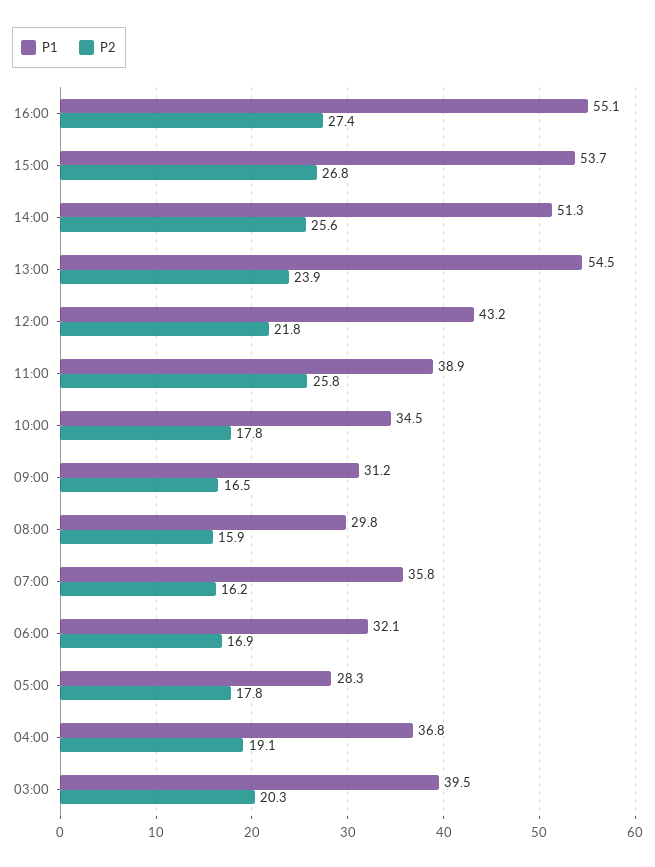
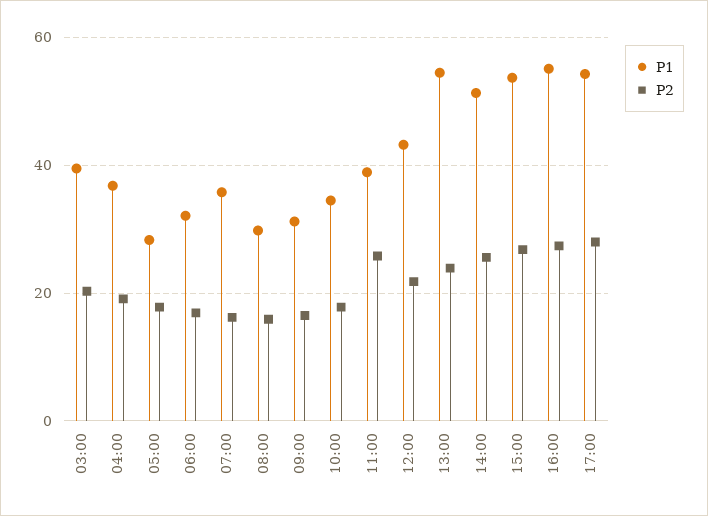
P1, 17:00: none -> 54
P2, 17:00: none -> 28

